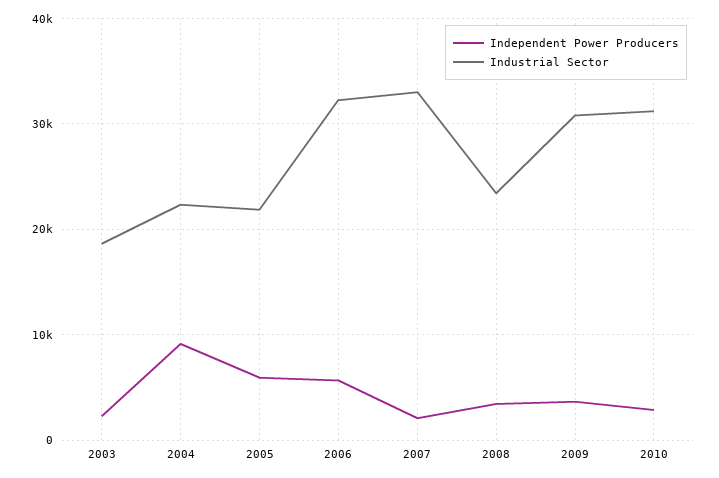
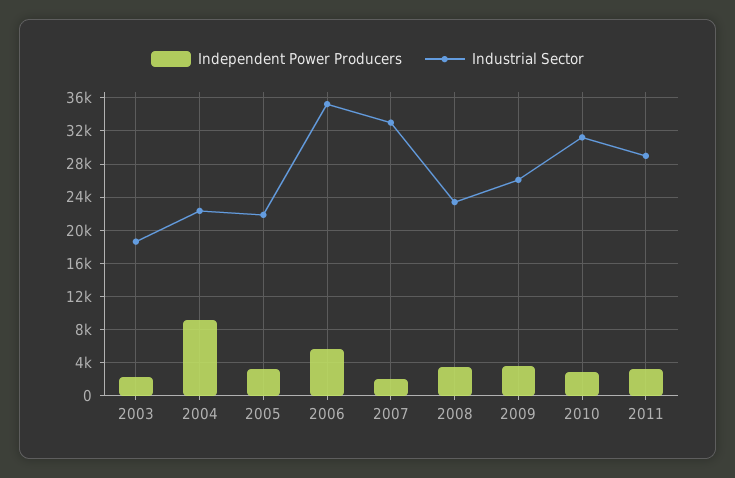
Independent Power Producers, 2005: 6000 -> 3000
Industrial Sector, 2006: 32000 -> 35000
Industrial Sector, 2009: 31000 -> 26000
Independent Power Producers, 2011: none -> 3000
Industrial Sector, 2011: none -> 29000

